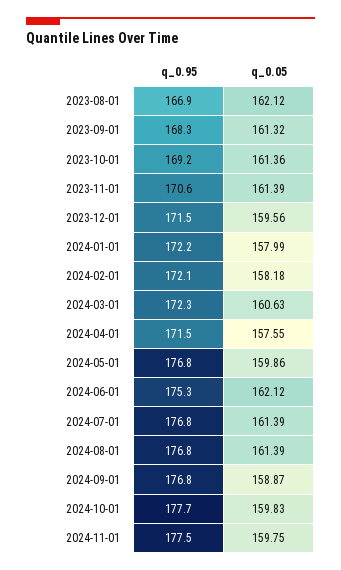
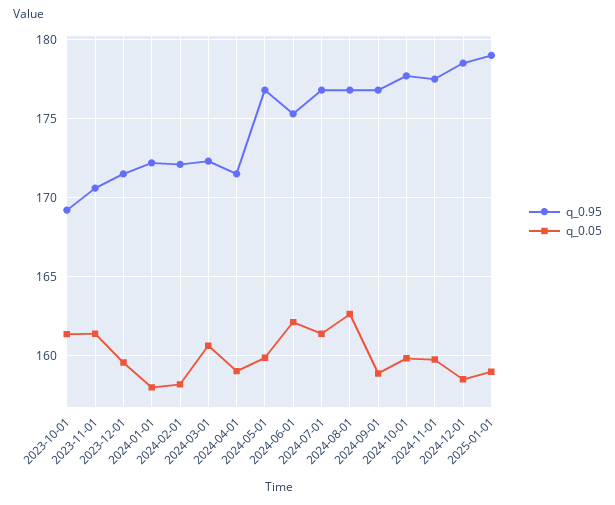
q_0.95, 2023-08-01: 166.9 -> none
q_0.05, 2023-08-01: 162.12 -> none
q_0.95, 2023-09-01: 168.3 -> none
q_0.05, 2023-09-01: 161.32 -> none
q_0.05, 2024-04-01: 157.55 -> 159
q_0.05, 2024-08-01: 161.39 -> 162.5
q_0.95, 2024-12-01: none -> 178.5
q_0.05, 2024-12-01: none -> 158.5
q_0.95, 2025-01-01: none -> 179
q_0.05, 2025-01-01: none -> 159

